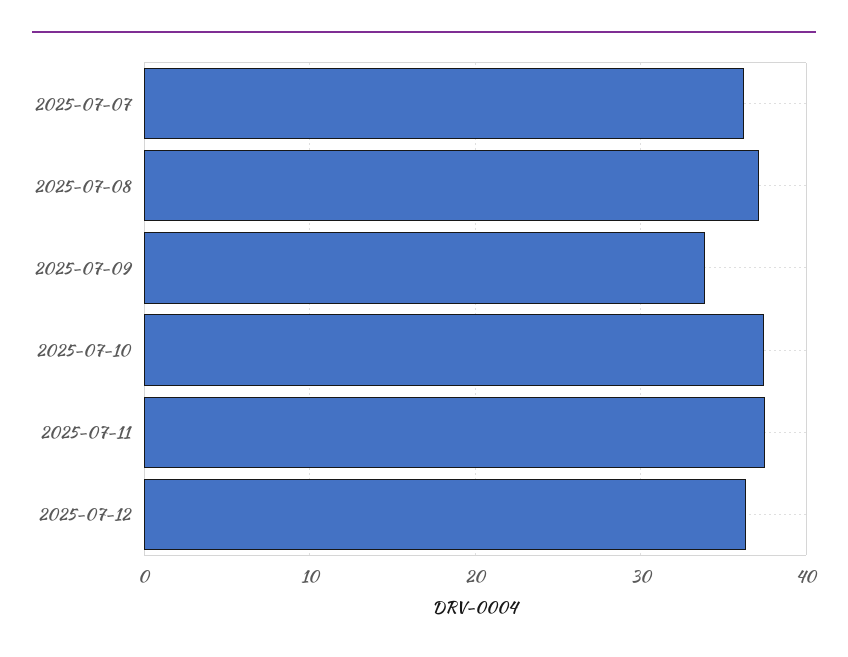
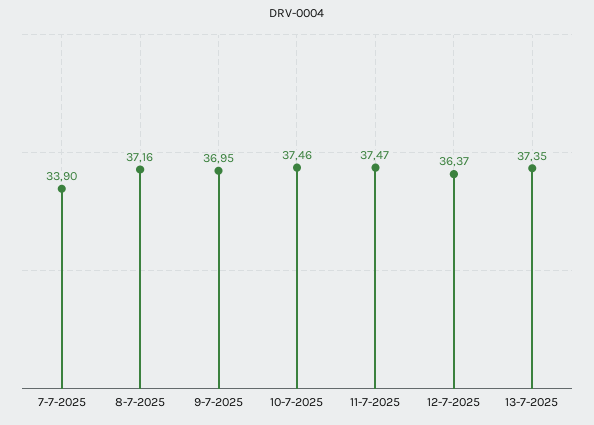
2025-07-07: 36 -> 33.9
2025-07-09: 34 -> 36.95
13-7-2025: none -> 37.35

